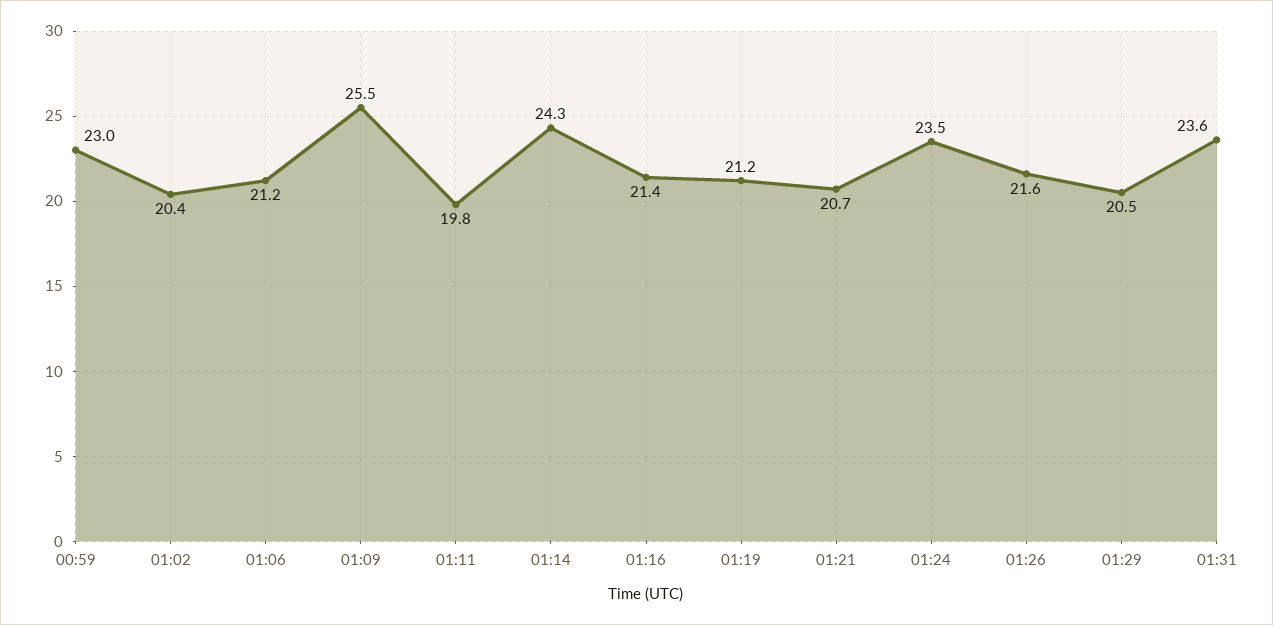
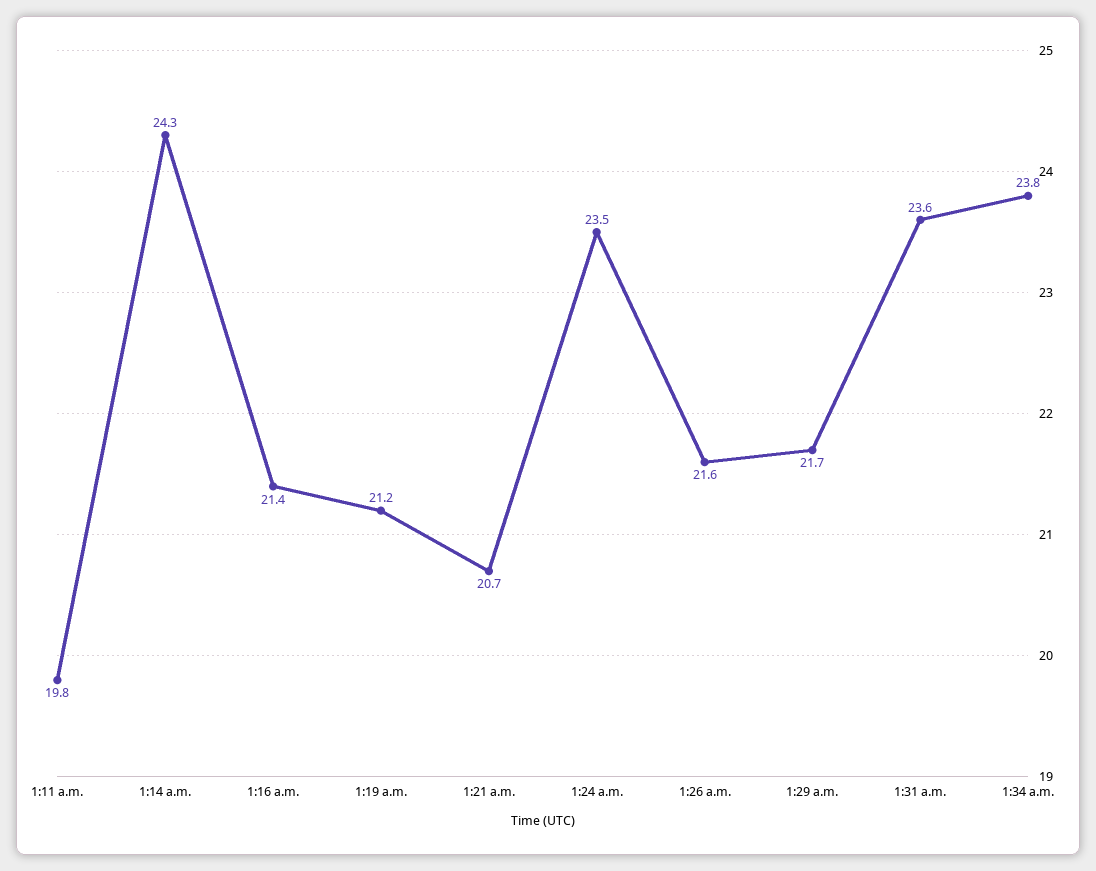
00:59: 23 -> none
01:02: 20.4 -> none
01:06: 21.2 -> none
01:09: 25.5 -> none
01:29: 20.5 -> 21.7
1:34 a.m.: none -> 23.8

